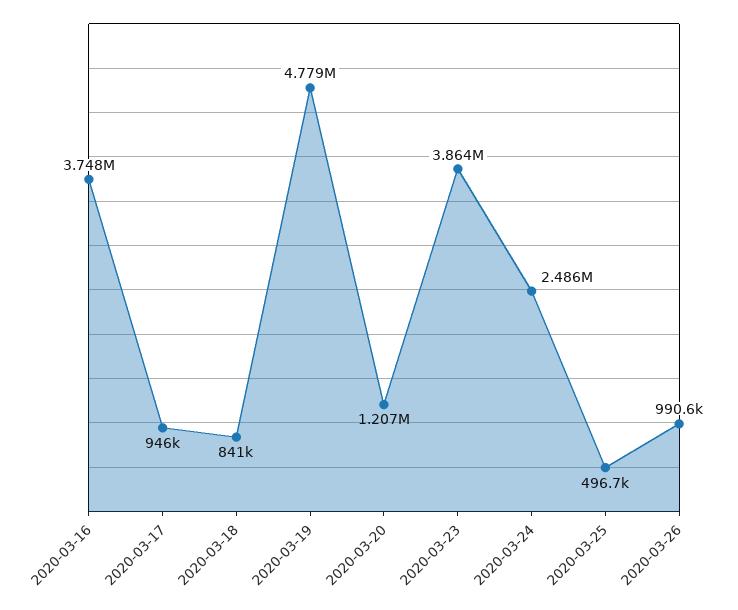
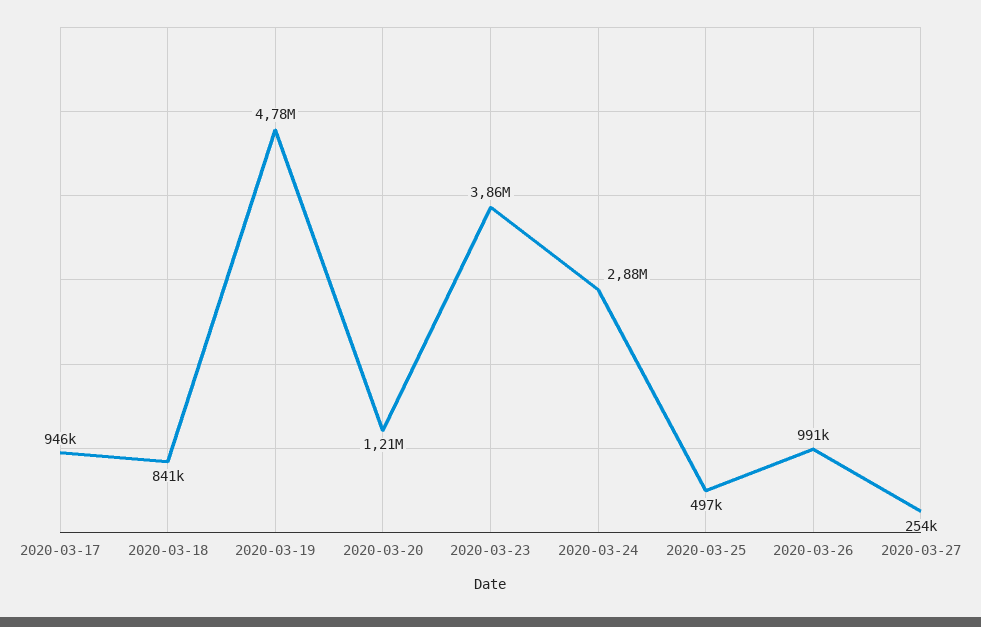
2020-03-16: 3748000 -> none
2020-03-24: 2486000 -> 2880000
2020-03-27: none -> 254000

